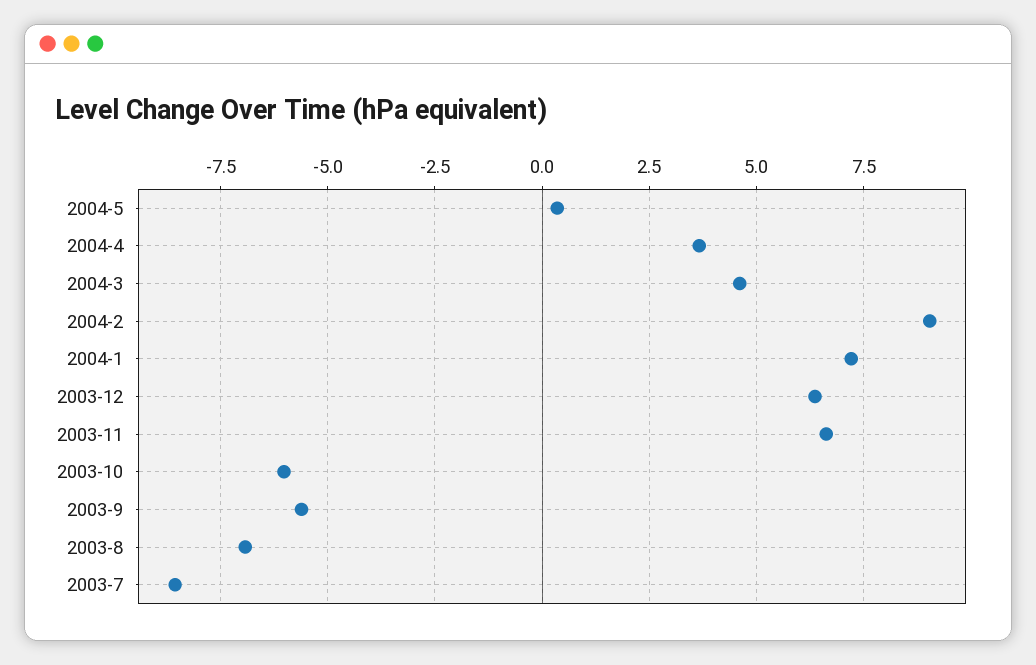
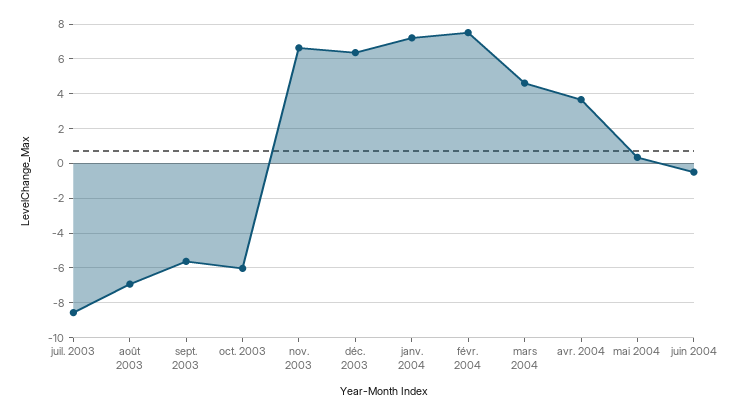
2004-2: 9 -> 7.5
juin 2004: none -> -0.5

